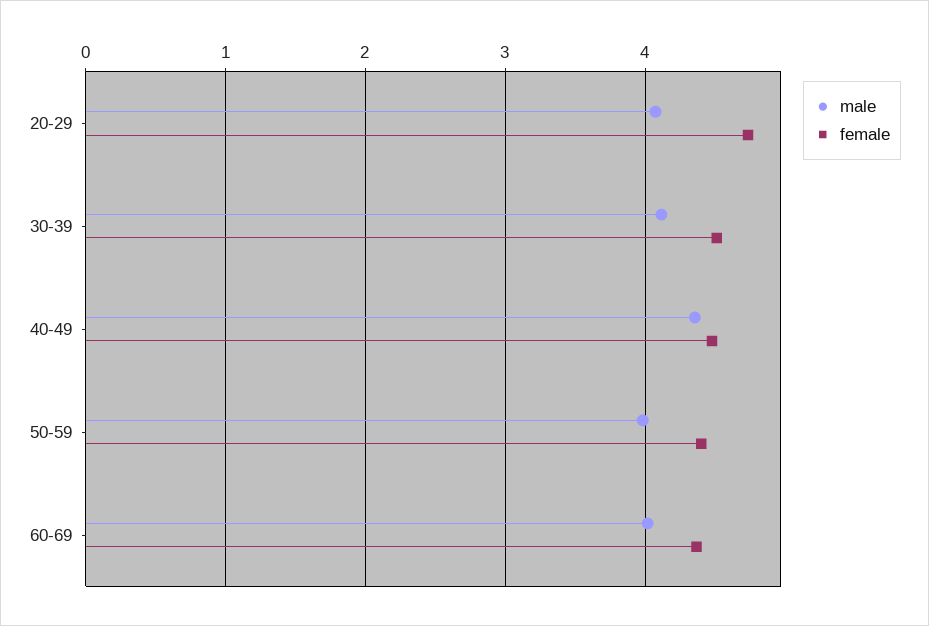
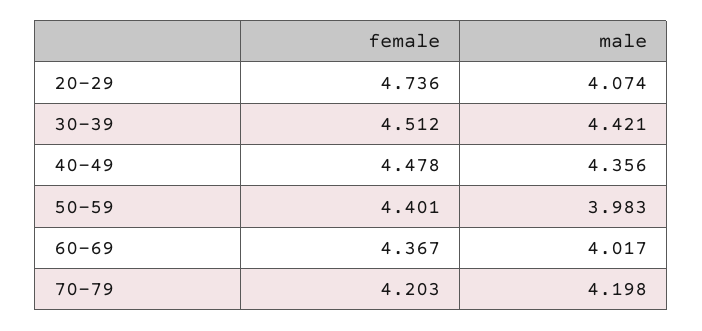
male, 30-39: 4.1 -> 4.421
female, 70-79: none -> 4.203
male, 70-79: none -> 4.198

